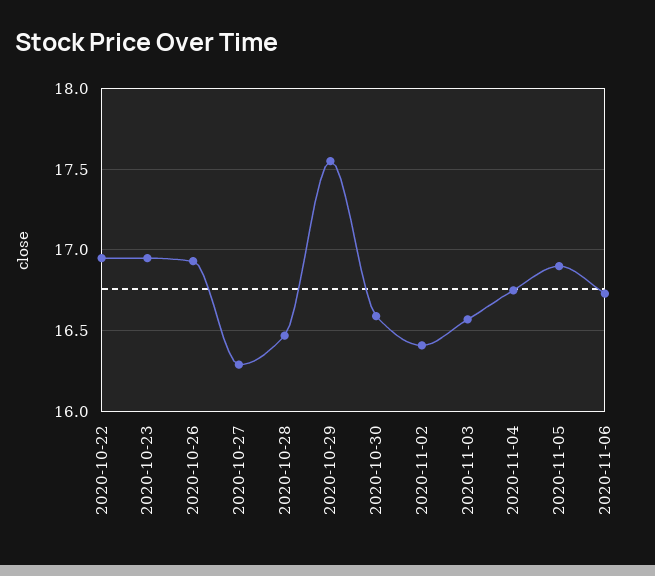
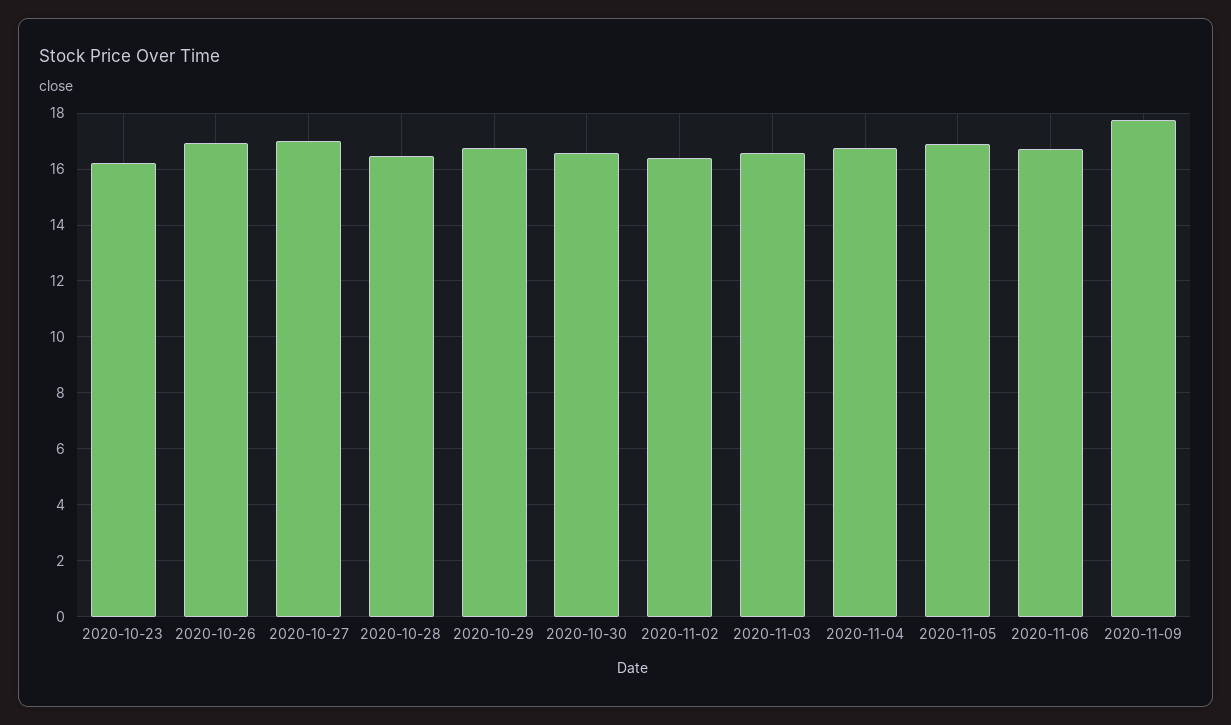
2020-10-22: 16.95 -> none
2020-10-23: 16.95 -> 16.25
2020-10-27: 16.3 -> 17
2020-10-29: 17.55 -> 16.75
2020-11-09: none -> 17.75

